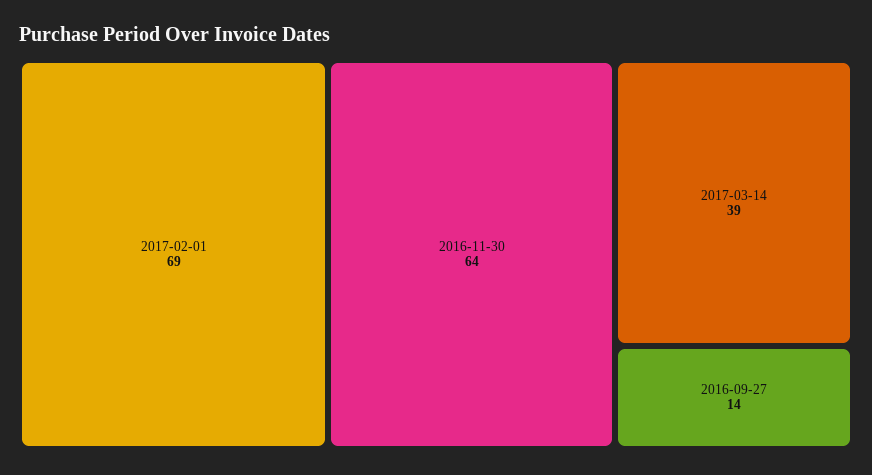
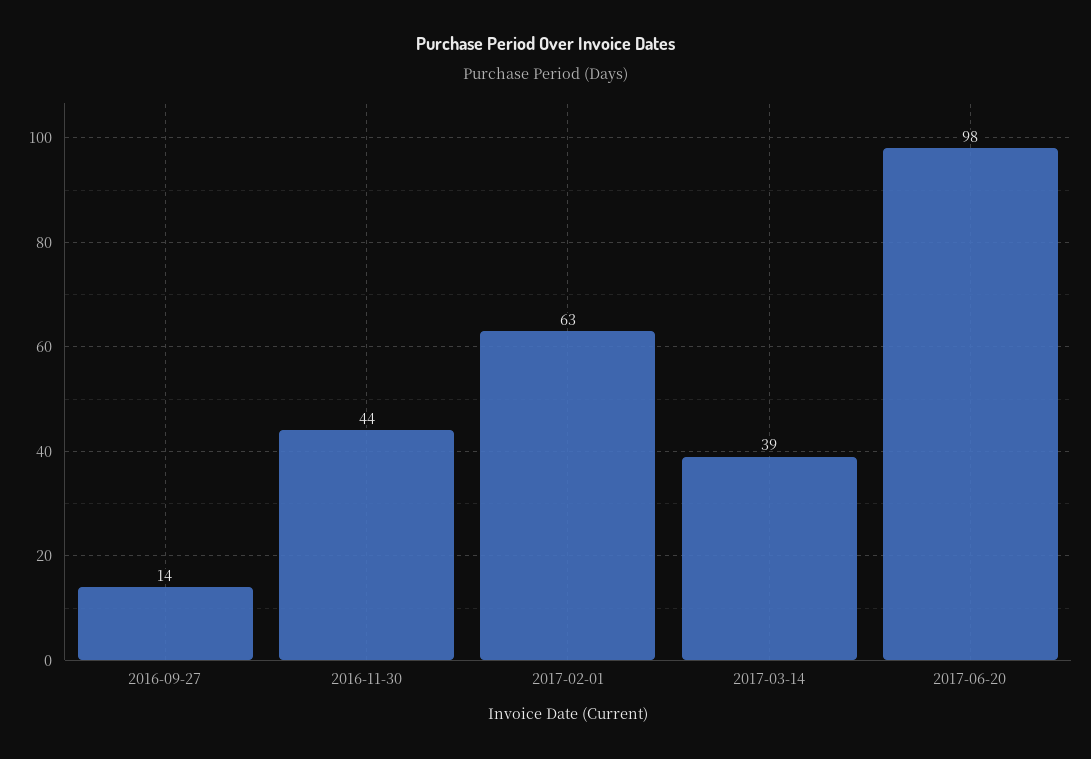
2017-02-01: 69 -> 63
2016-11-30: 64 -> 44
2017-06-20: none -> 98

